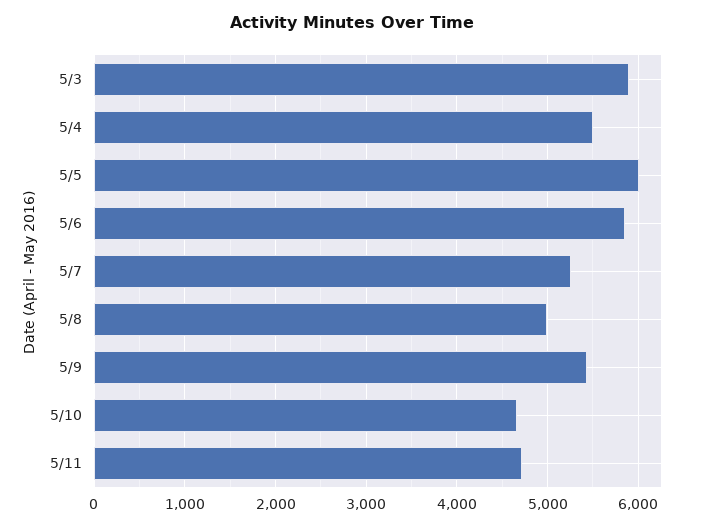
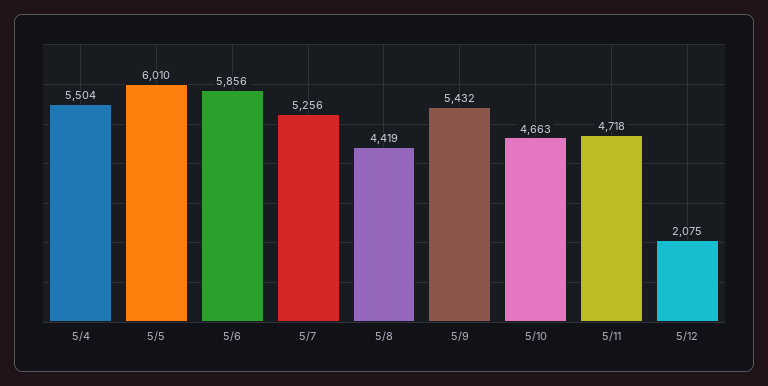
5/3: 5900 -> none
5/8: 5000 -> 4419
5/12: none -> 2075

